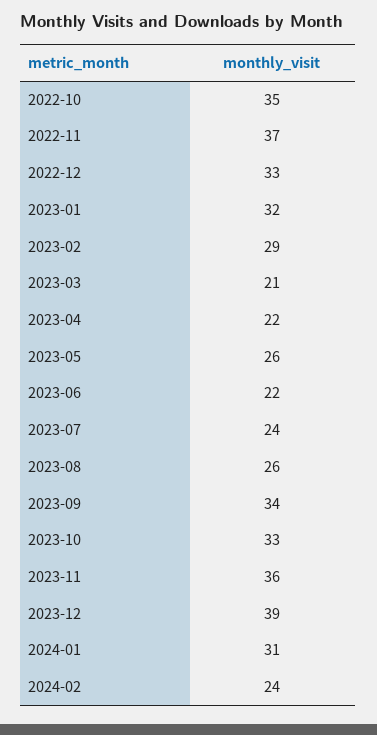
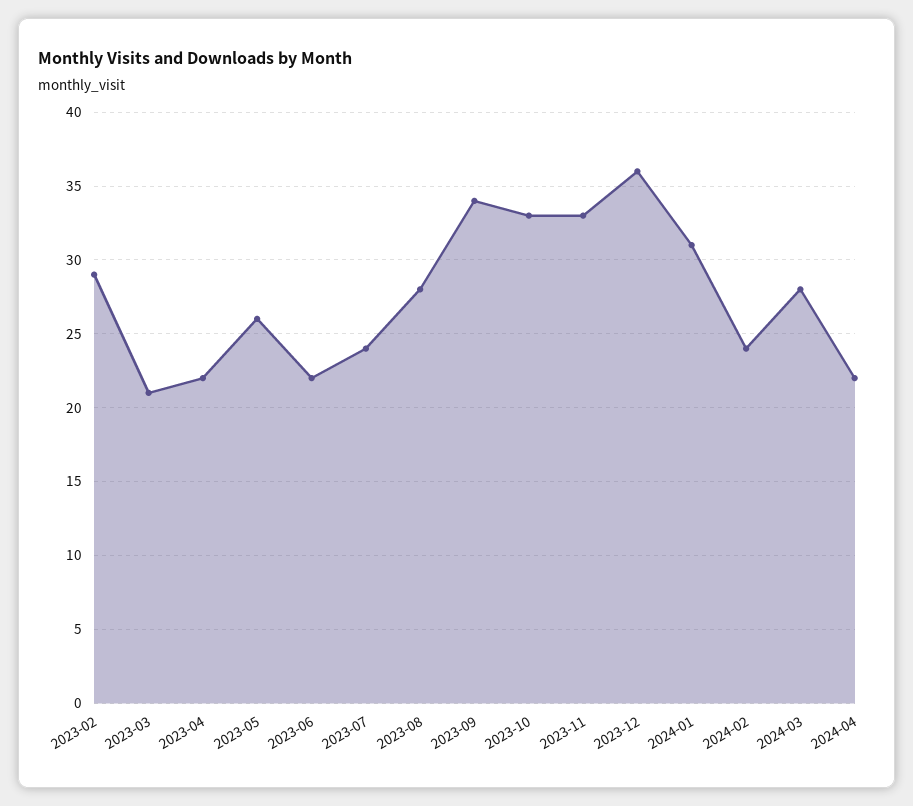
2022-10: 35 -> none
2022-11: 37 -> none
2022-12: 33 -> none
2023-01: 32 -> none
2023-08: 26 -> 28
2023-11: 36 -> 33
2023-12: 39 -> 36
2024-03: none -> 28
2024-04: none -> 22

